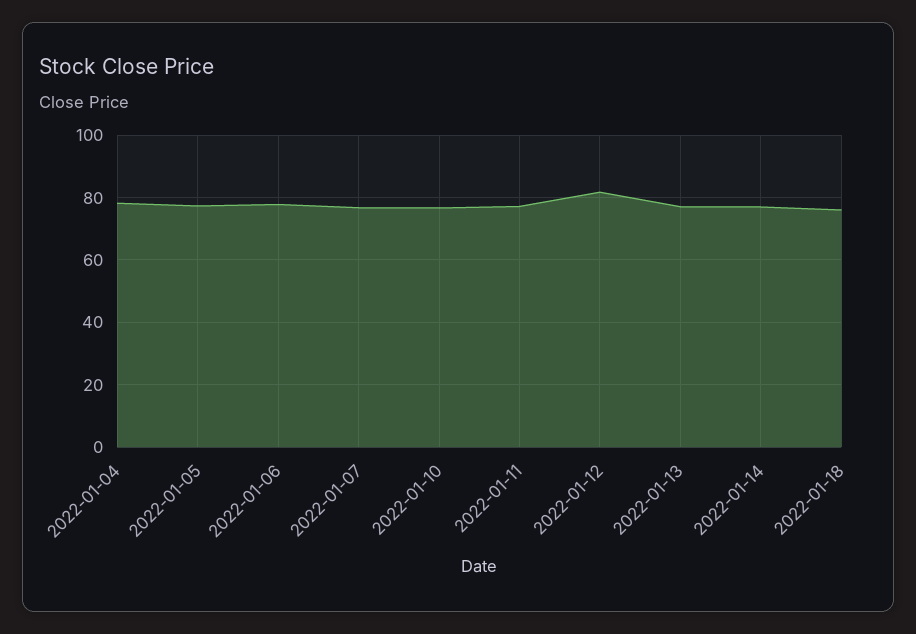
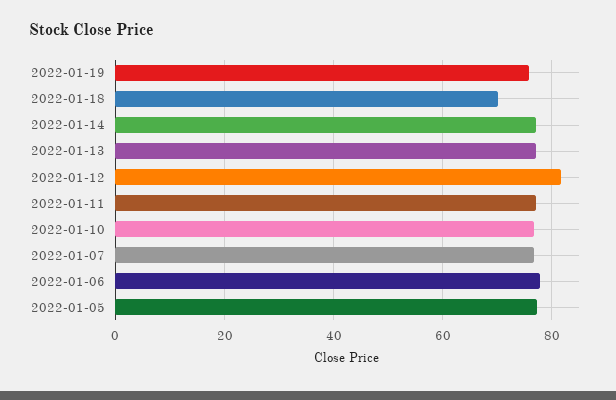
2022-01-04: 78 -> none
2022-01-18: 76 -> 70
2022-01-19: none -> 76

